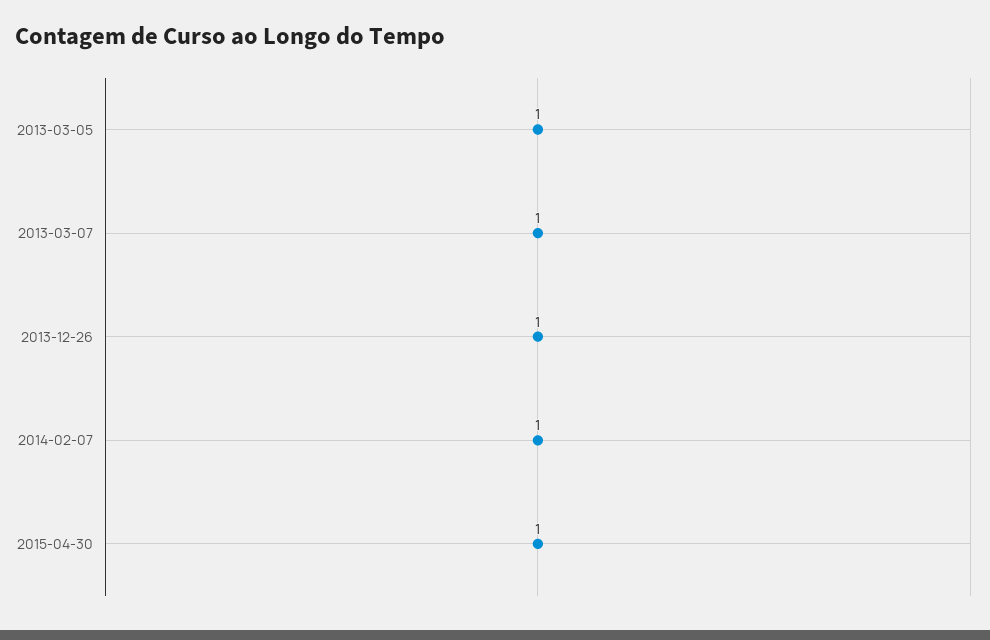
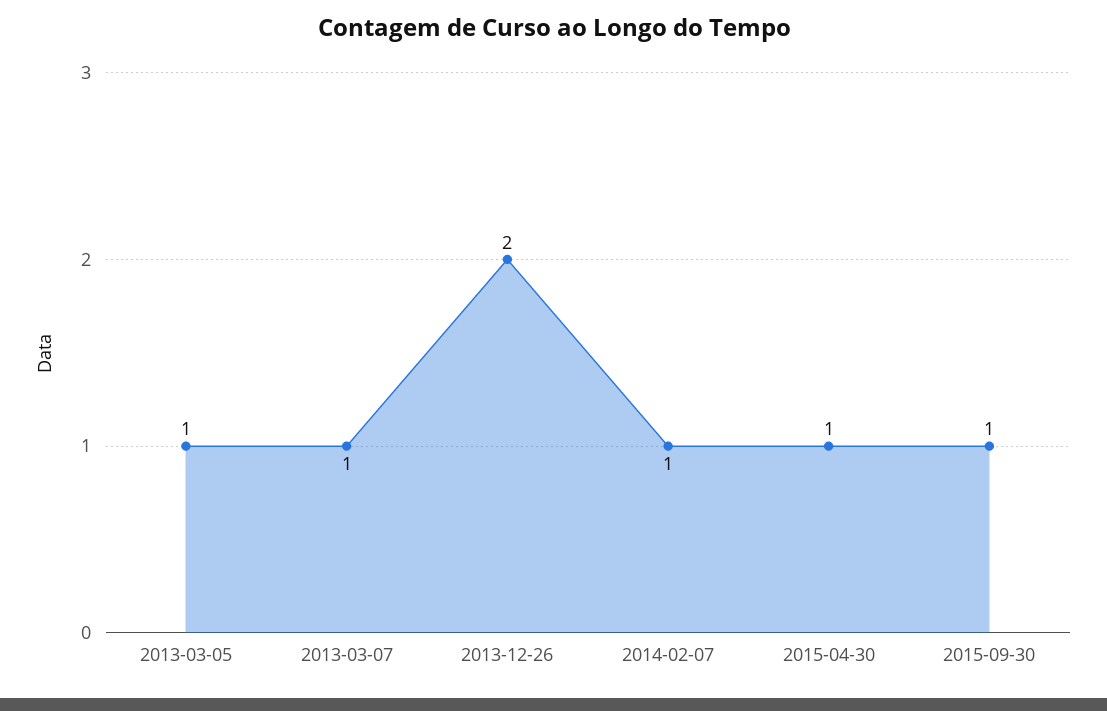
2013-12-26: 1 -> 2
2015-09-30: none -> 1

